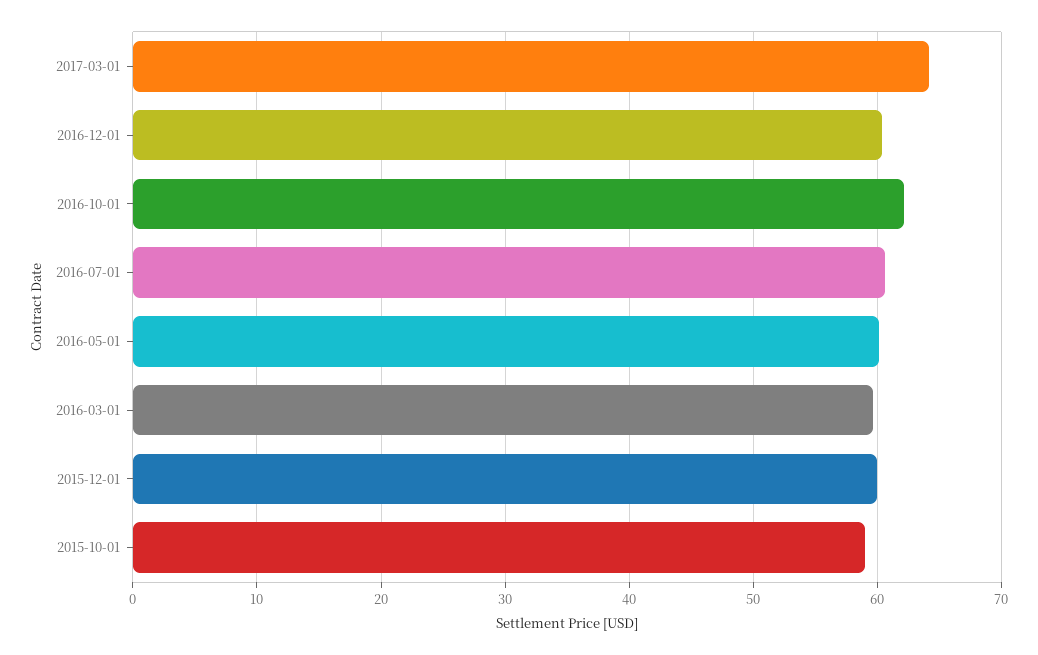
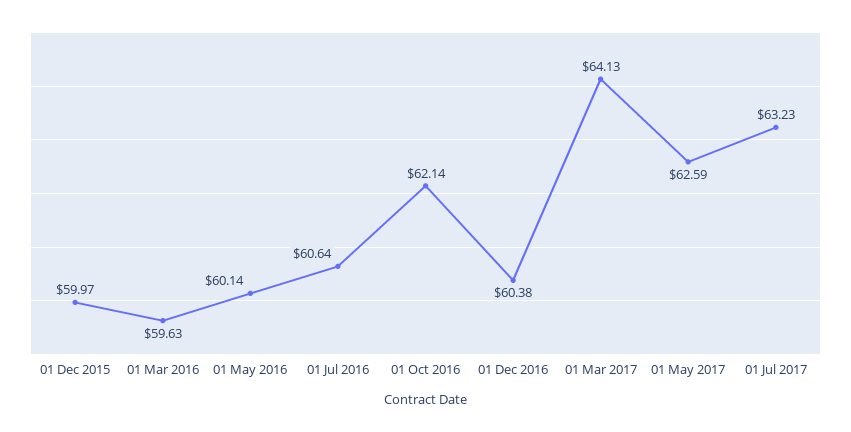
2015-10-01: 59 -> none
01 May 2017: none -> 62.59
01 Jul 2017: none -> 63.23

